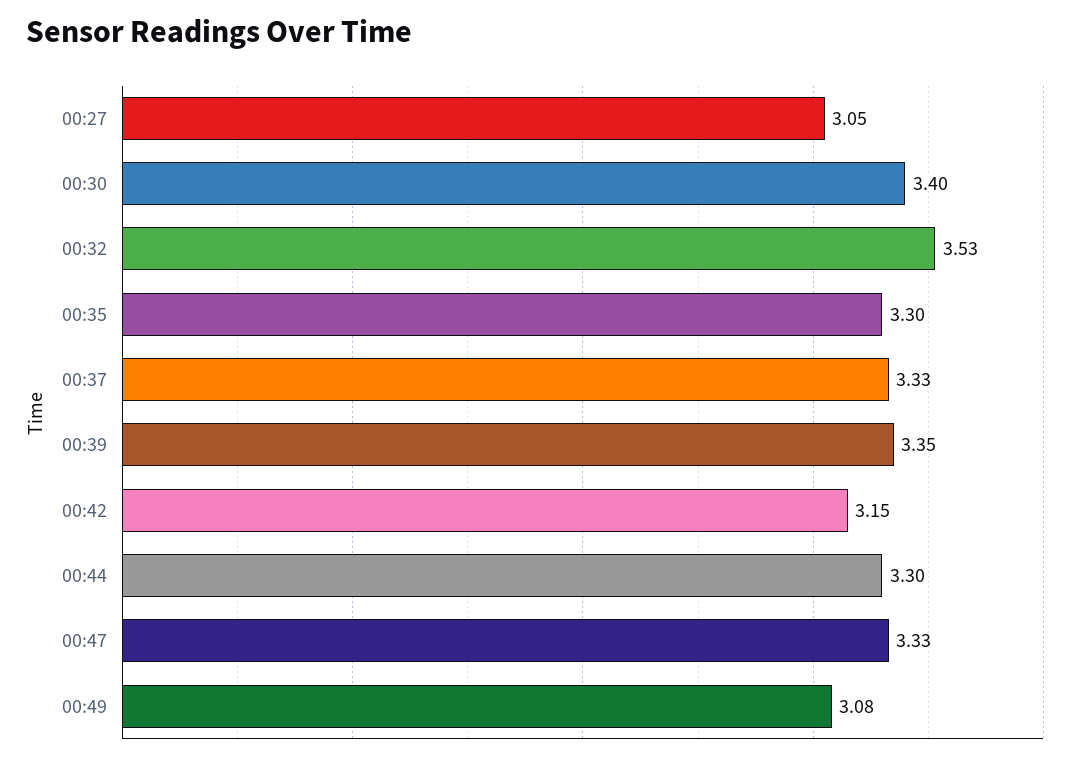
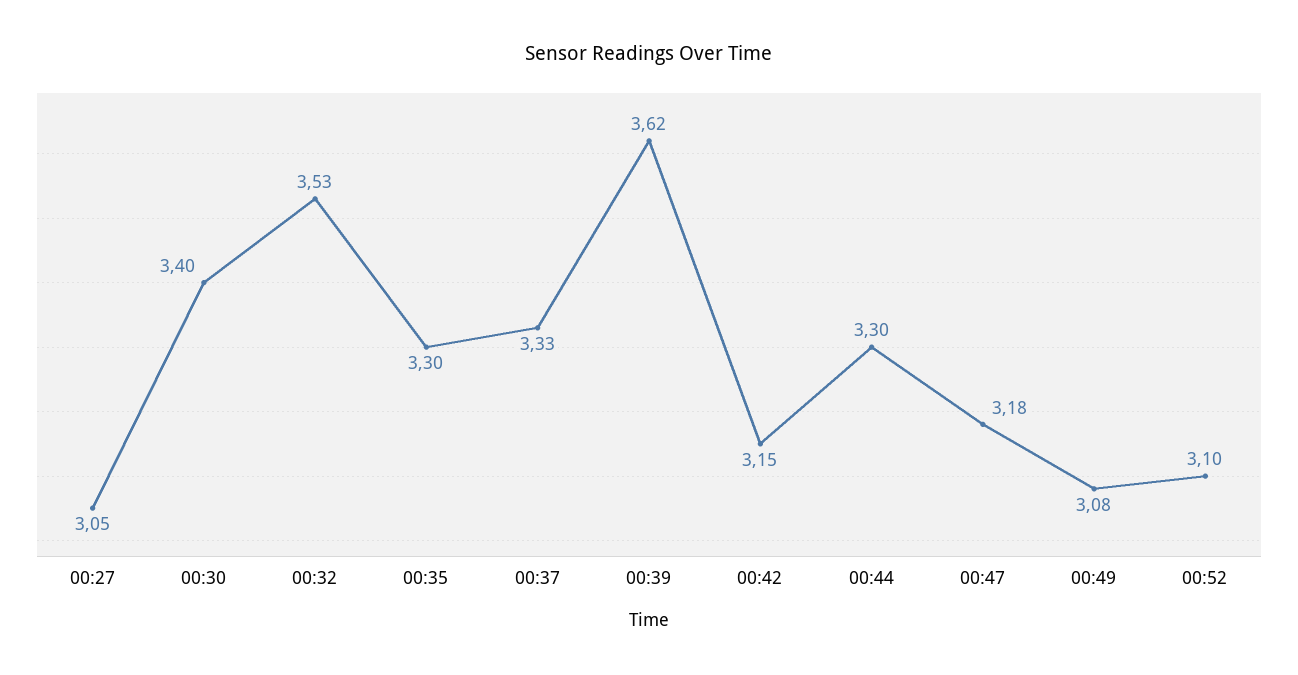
00:39: 3.35 -> 3.62
00:47: 3.33 -> 3.18
00:52: none -> 3.1

